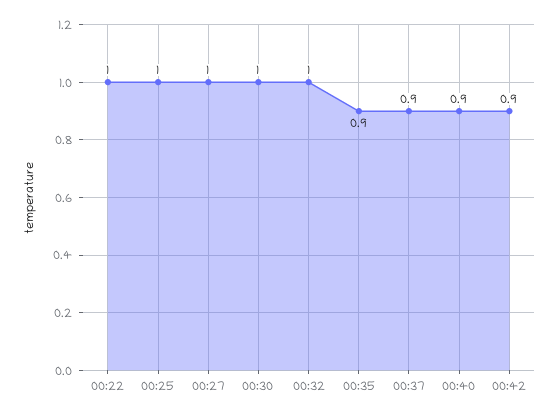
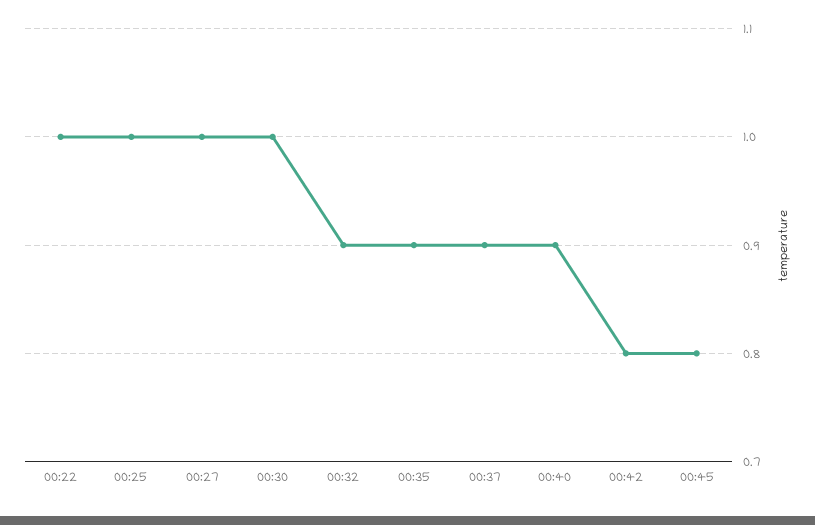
00:32: 1 -> 0.9
00:42: 0.9 -> 0.8
00:45: none -> 0.8

